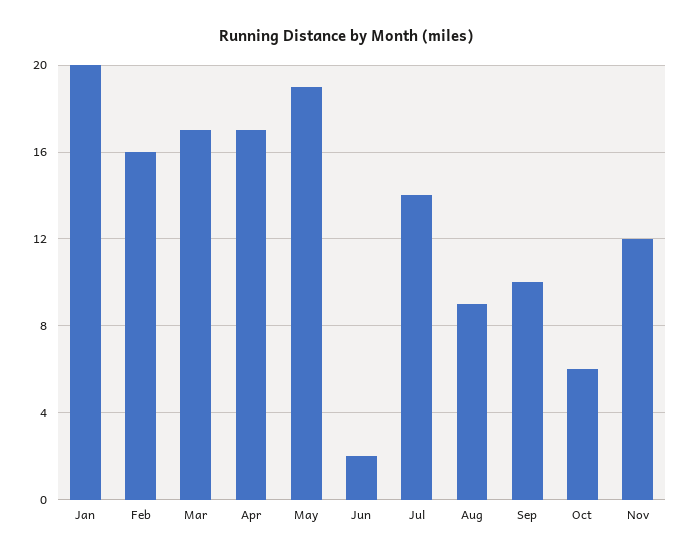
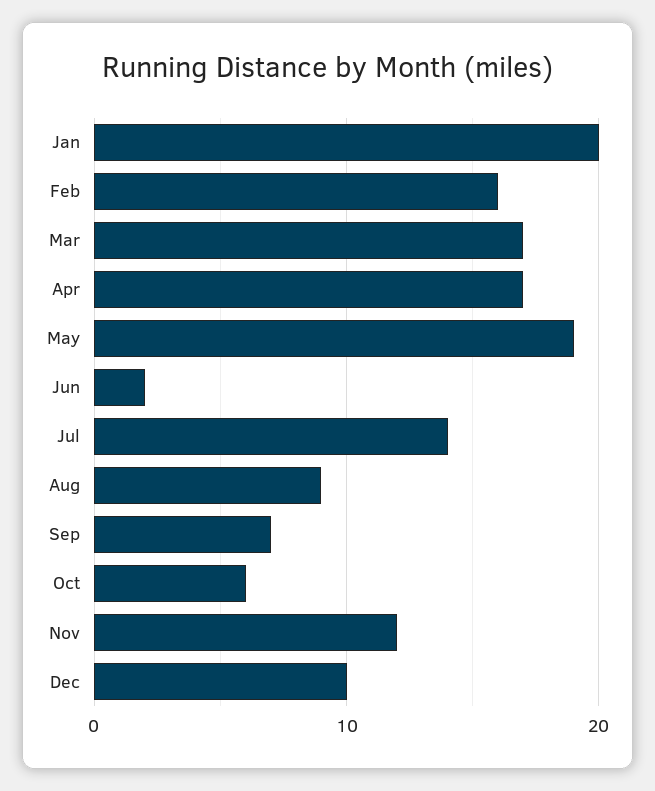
Sep: 10 -> 7
Dec: none -> 10

